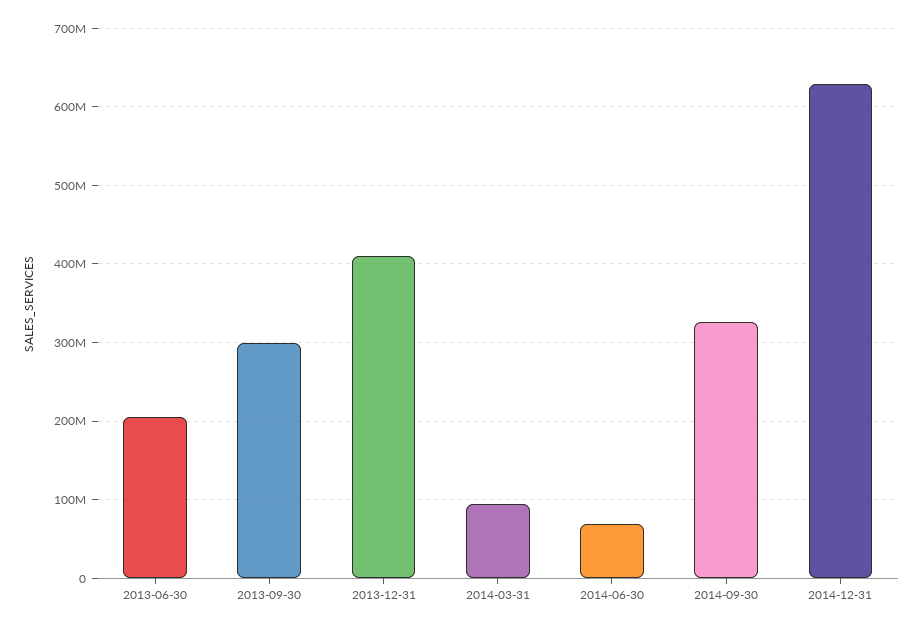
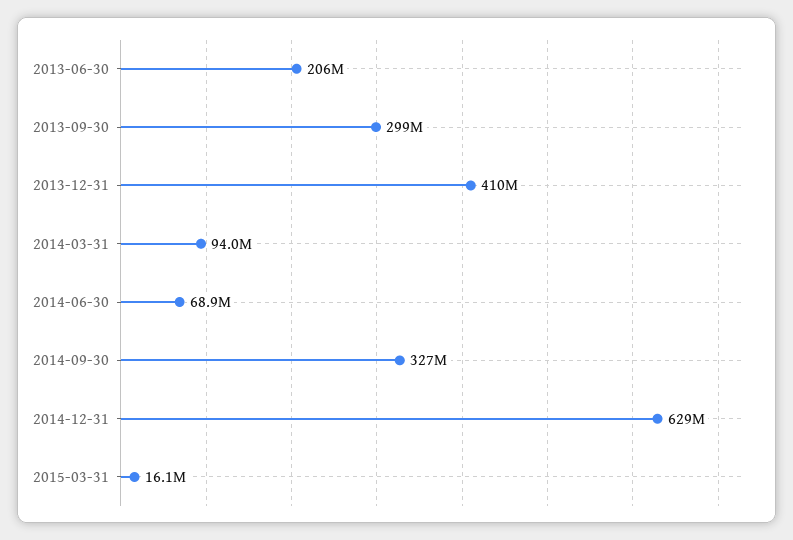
2015-03-31: none -> 16100000

